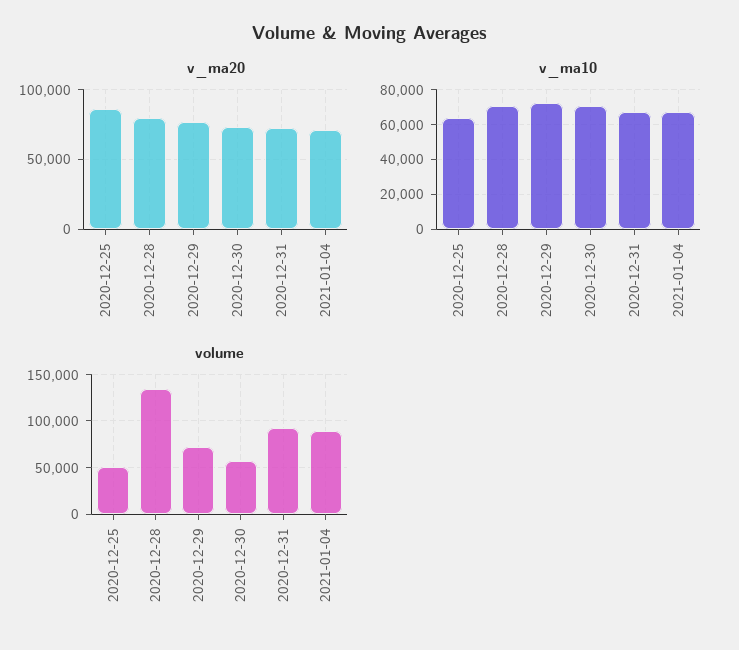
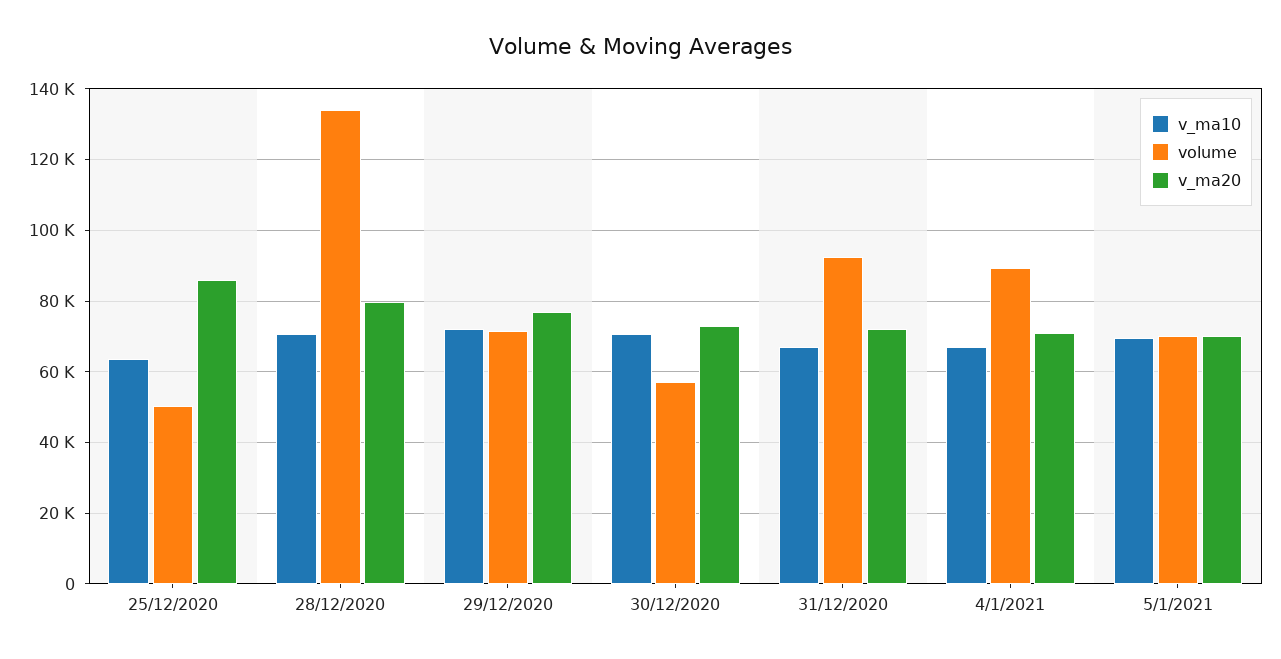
v_ma10, 5/1/2021: none -> 70000
volume, 5/1/2021: none -> 70000
v_ma20, 5/1/2021: none -> 70000

